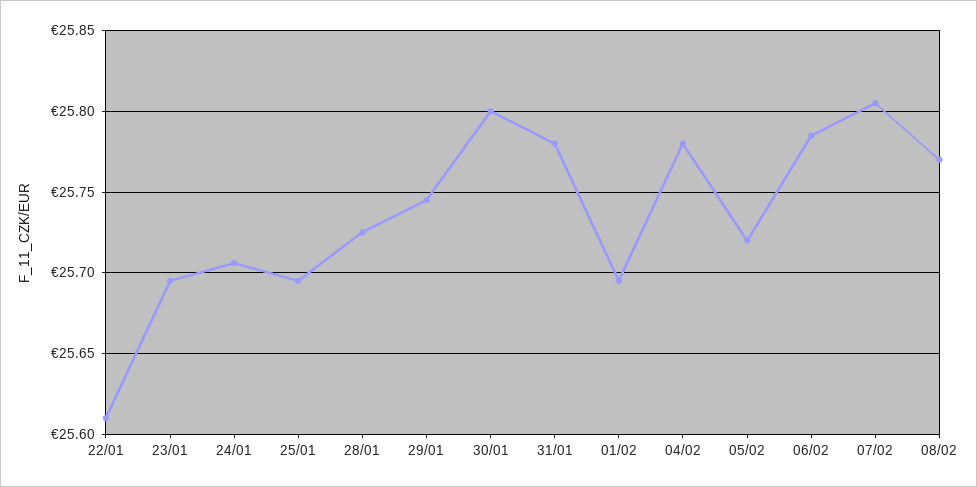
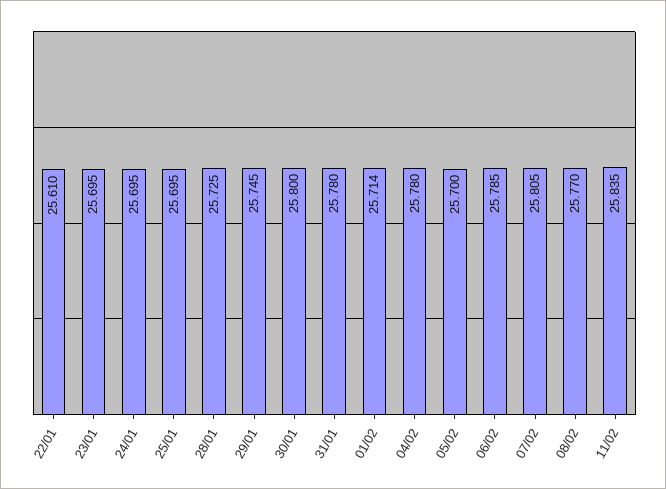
24/01: 25.705 -> 25.695
01/02: 25.695 -> 25.714
05/02: 25.72 -> 25.7
11/02: none -> 25.835

